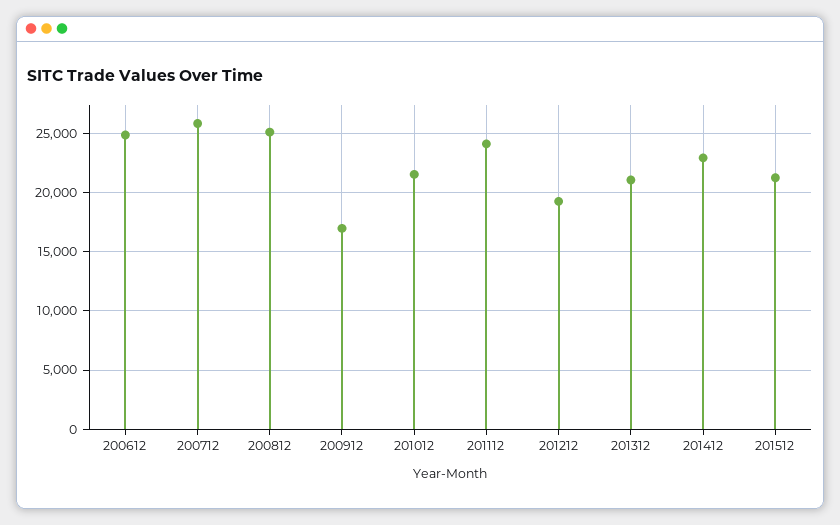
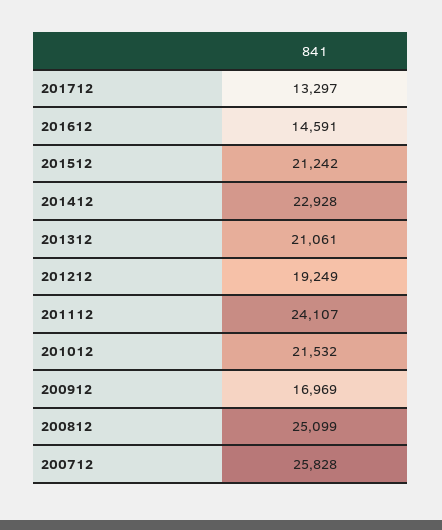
200612: 25000 -> none
201712: none -> 13297
201612: none -> 14591

